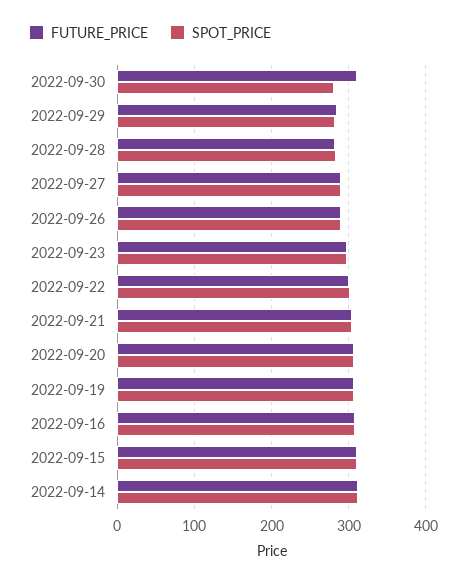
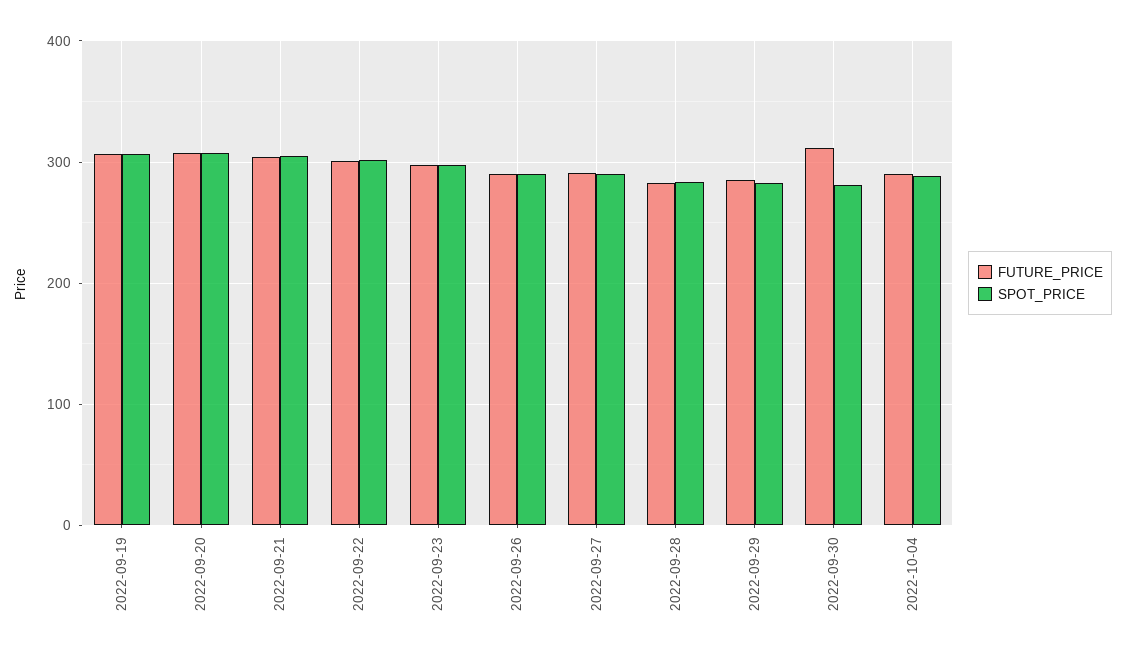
FUTURE_PRICE, 2022-09-16: 310 -> none
SPOT_PRICE, 2022-09-16: 310 -> none
FUTURE_PRICE, 2022-09-15: 310 -> none
SPOT_PRICE, 2022-09-15: 310 -> none
FUTURE_PRICE, 2022-09-14: 310 -> none
SPOT_PRICE, 2022-09-14: 310 -> none
FUTURE_PRICE, 2022-10-04: none -> 290
SPOT_PRICE, 2022-10-04: none -> 290

